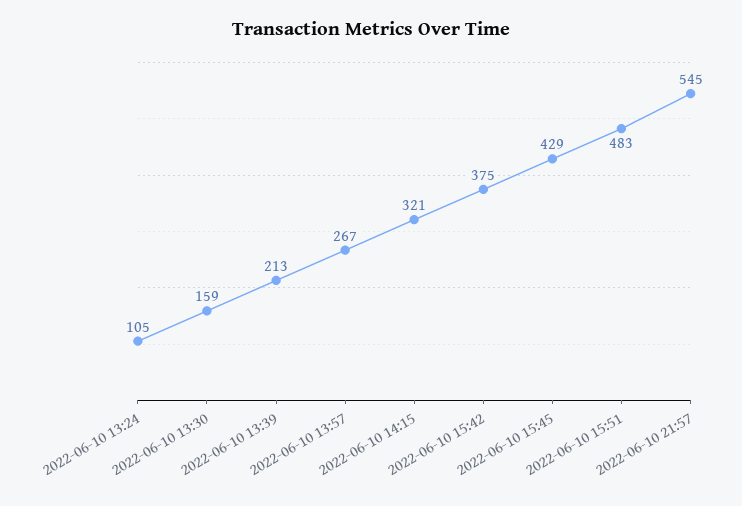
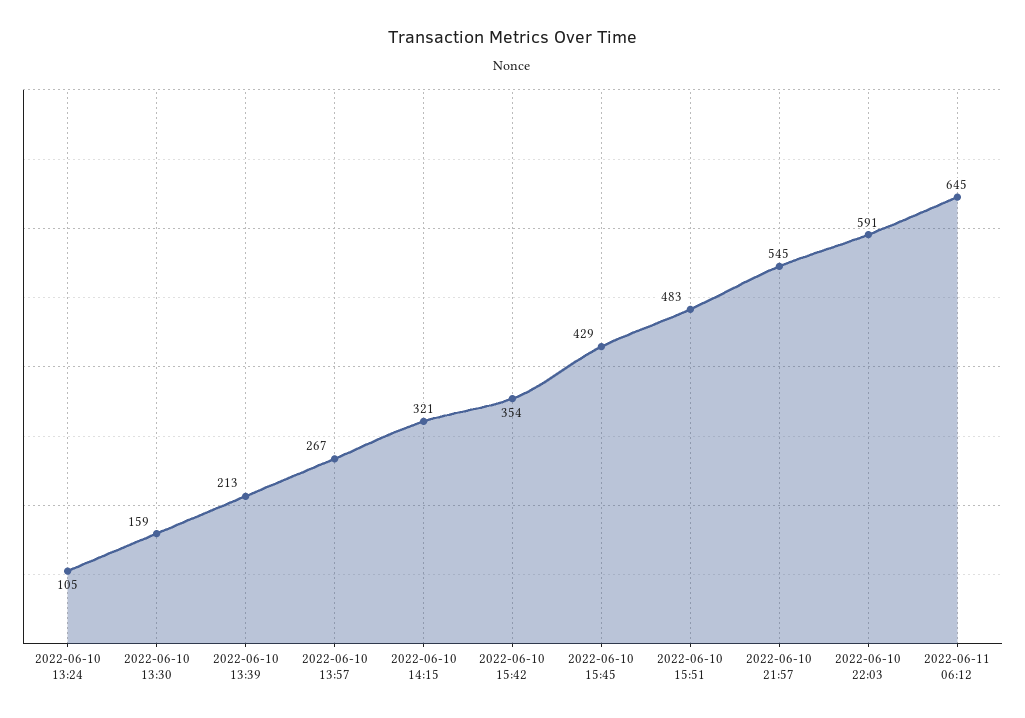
2022-06-10 15:42: 375 -> 354
2022-06-10 22:03: none -> 591
2022-06-11 06:12: none -> 645

